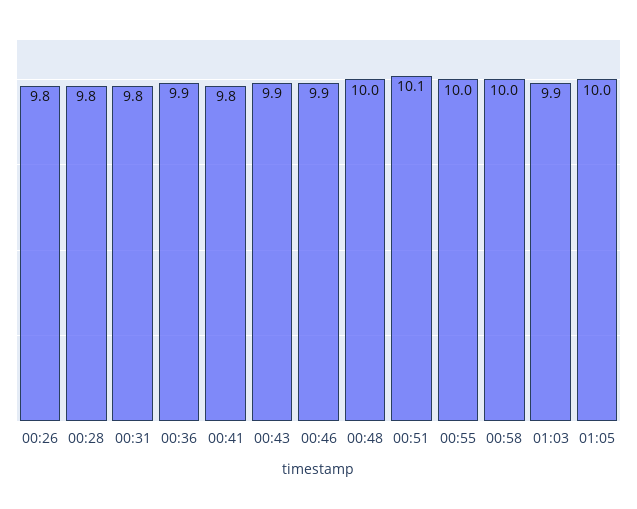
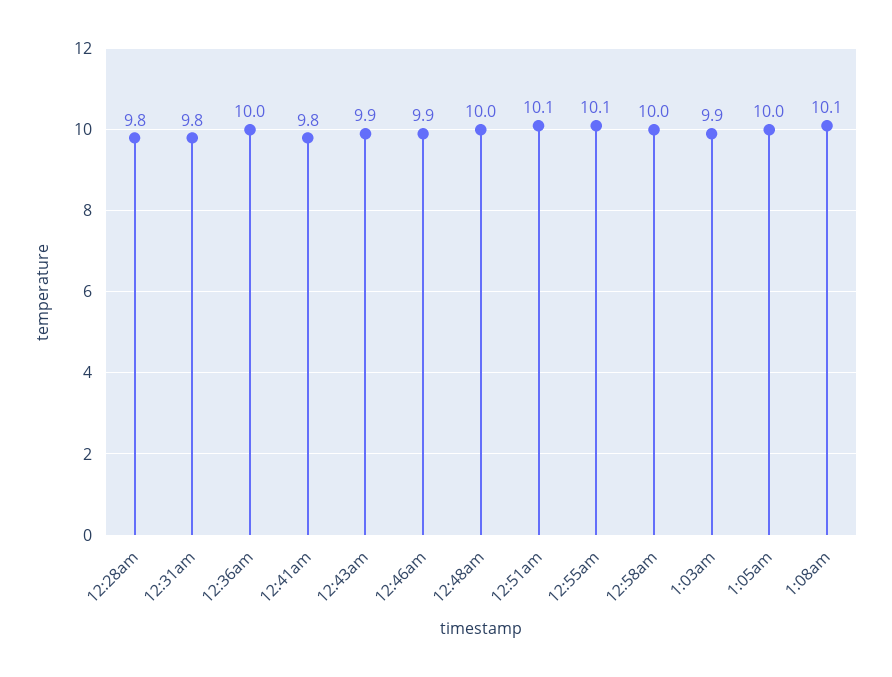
00:26: 9.8 -> none
00:36: 9.9 -> 10
00:55: 10 -> 10.1
1:08am: none -> 10.1

